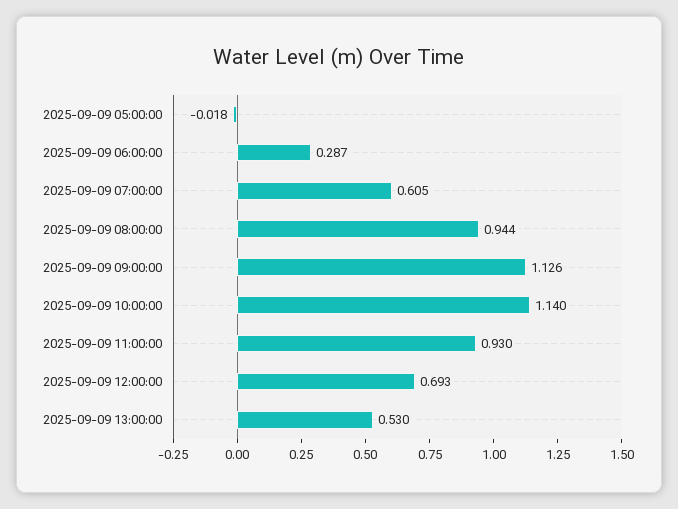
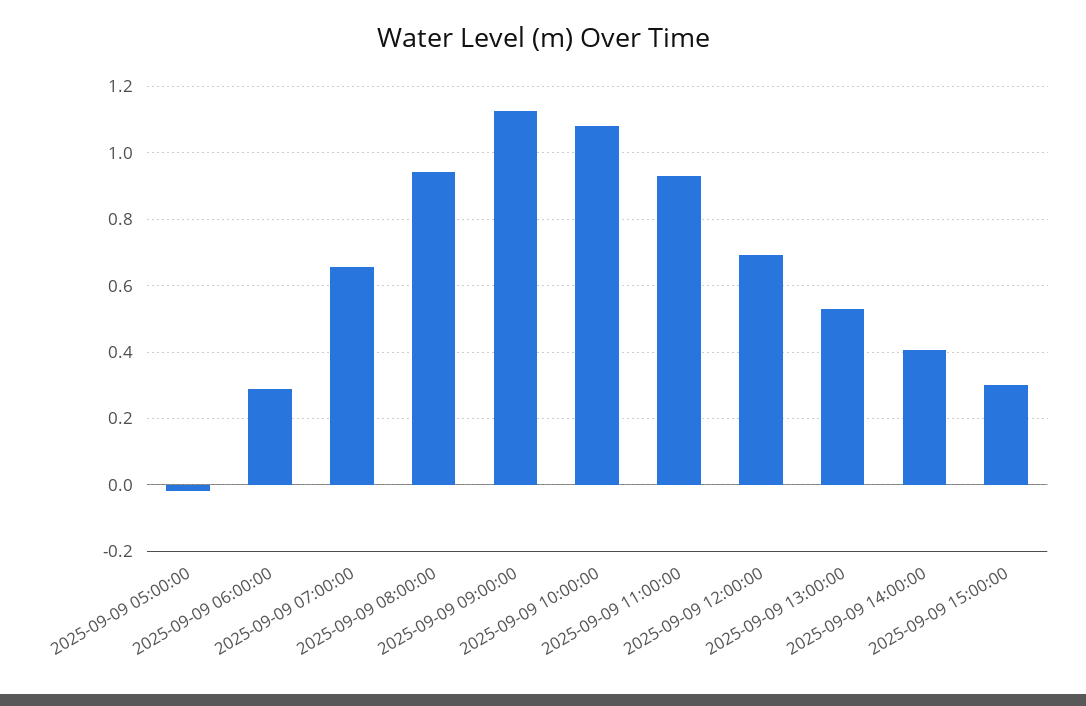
2025-09-09 07:00:00: 0.605 -> 0.66
2025-09-09 10:00:00: 1.14 -> 1.08
2025-09-09 14:00:00: none -> 0.4
2025-09-09 15:00:00: none -> 0.3

